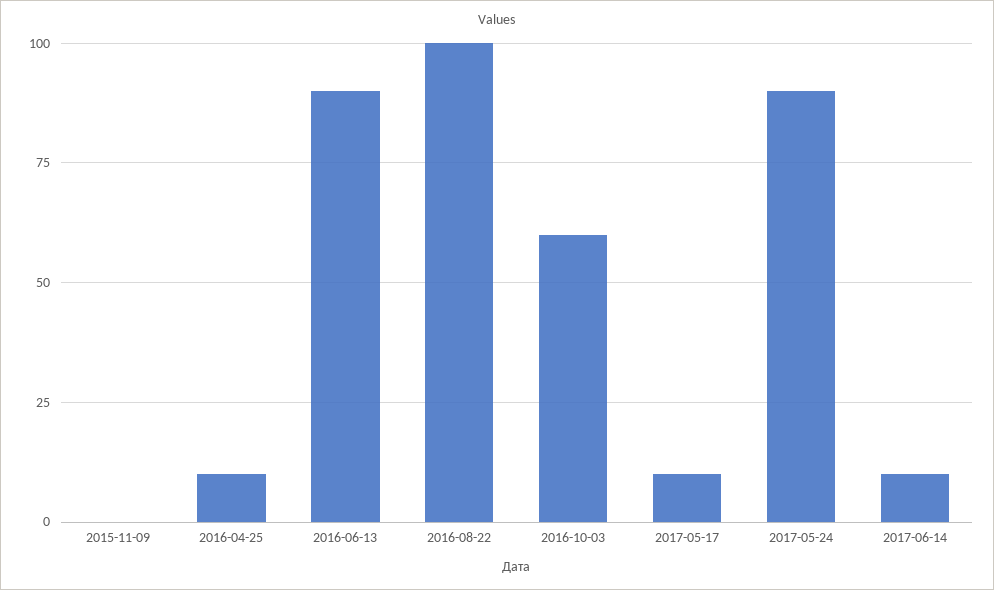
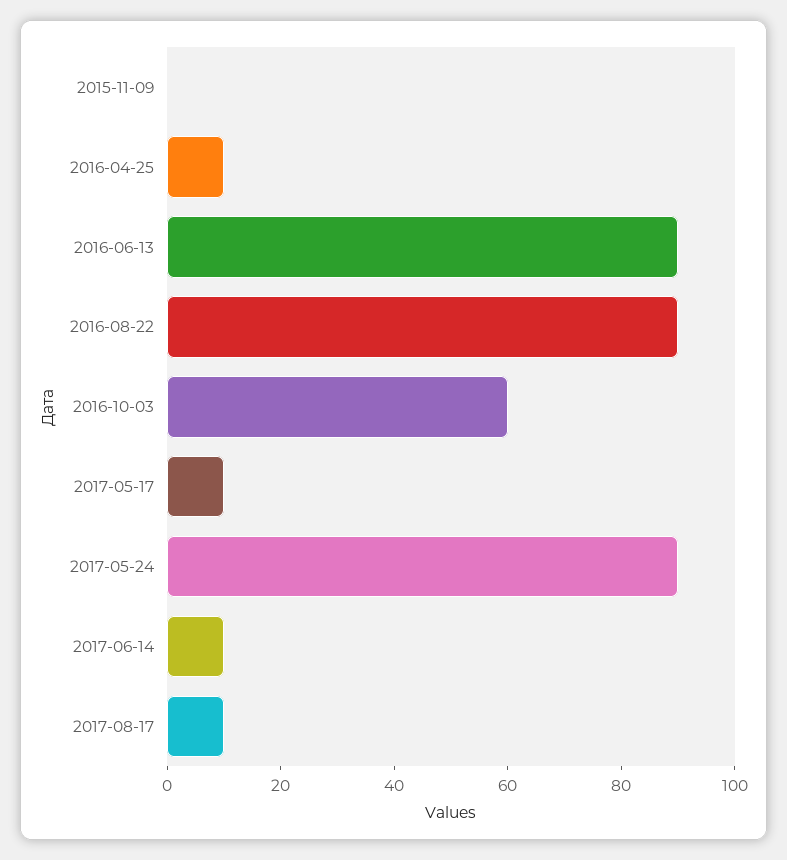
2016-08-22: 100 -> 90
2017-08-17: none -> 10

